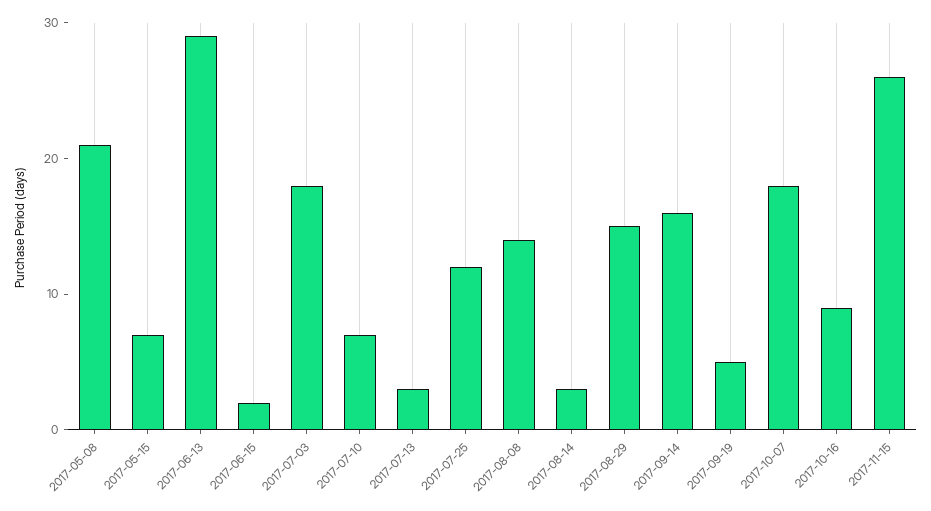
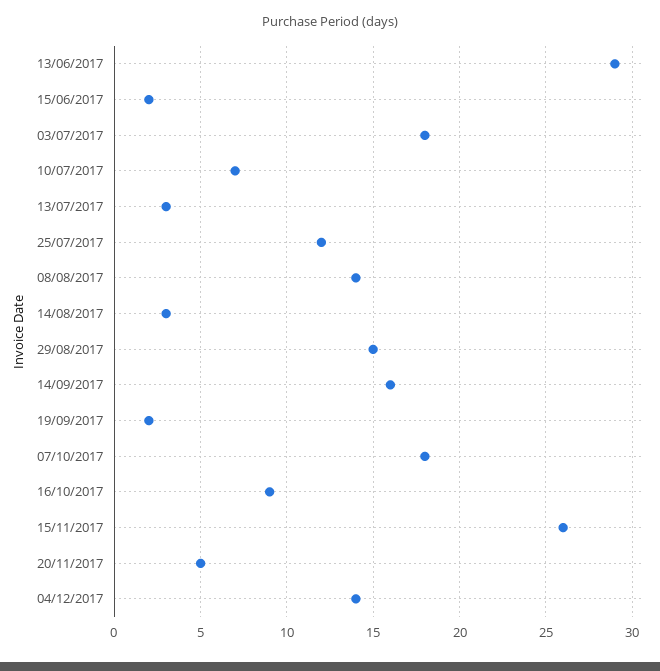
2017-05-08: 21 -> none
2017-05-15: 7 -> none
2017-09-19: 5 -> 2
20/11/2017: none -> 5
04/12/2017: none -> 14

